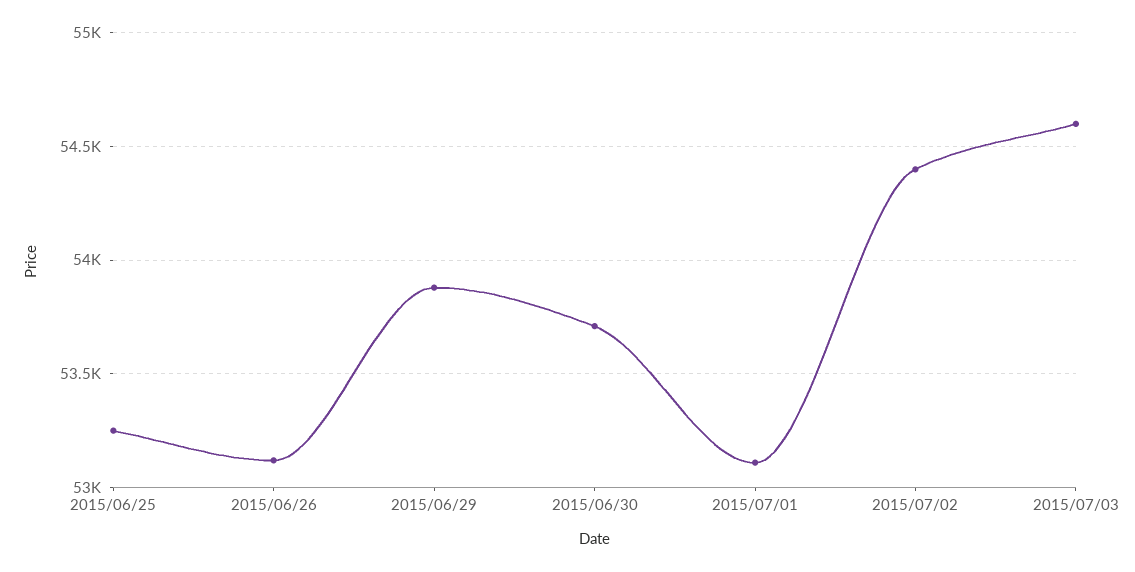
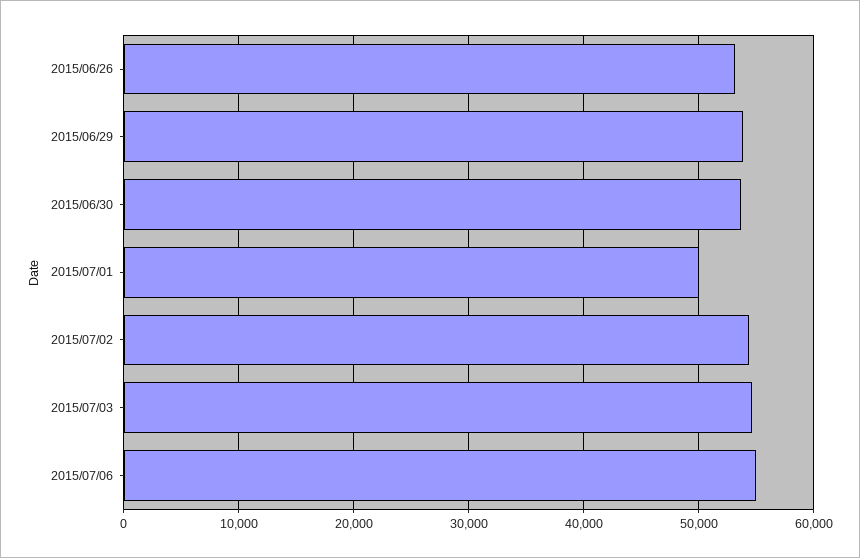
2015/06/25: 53250 -> none
2015/07/01: 53100 -> 50000
2015/07/06: none -> 55000

